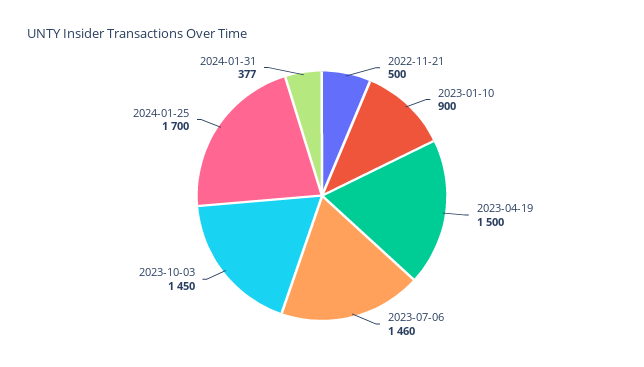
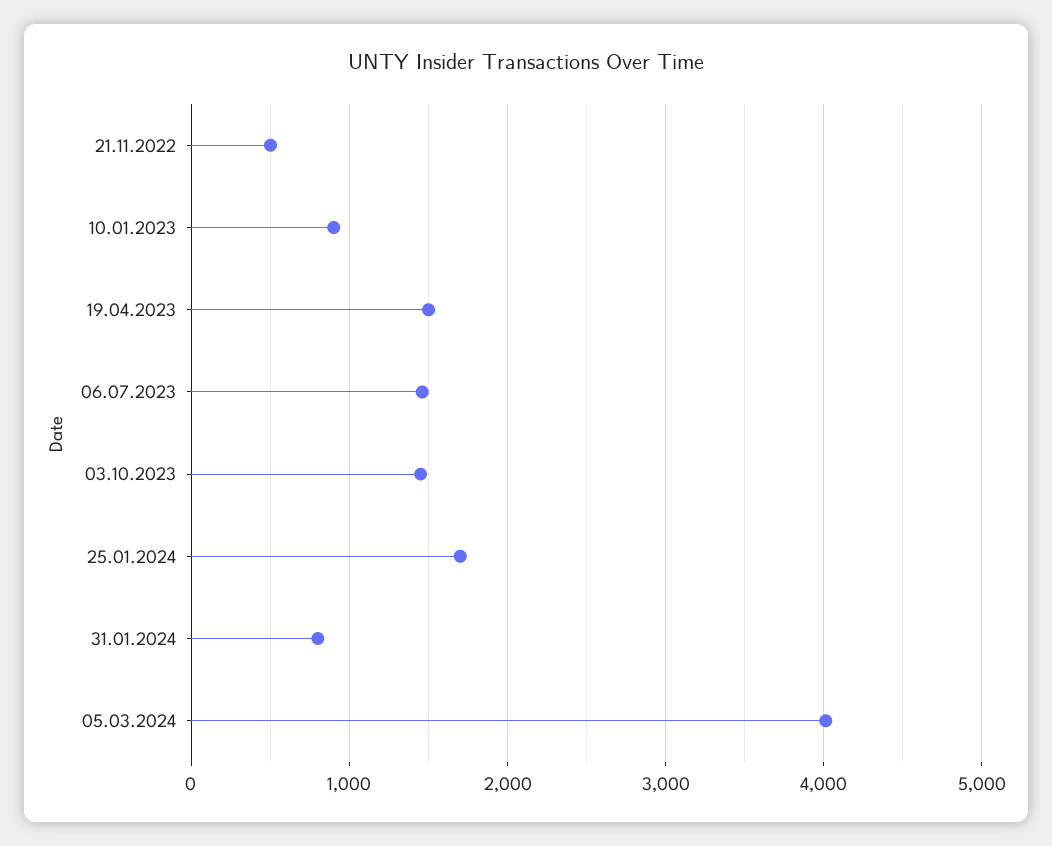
2024-01-31: 377 -> 800
05.03.2024: none -> 4000

